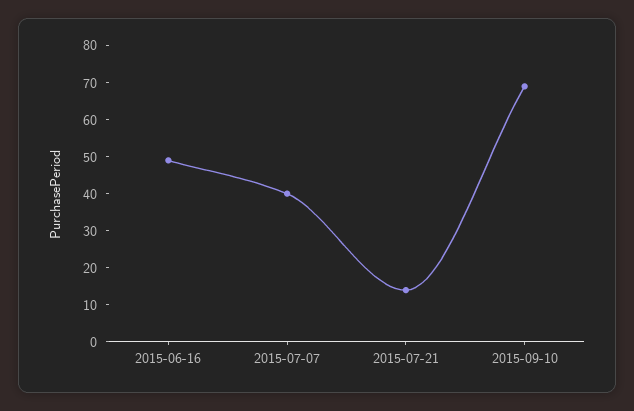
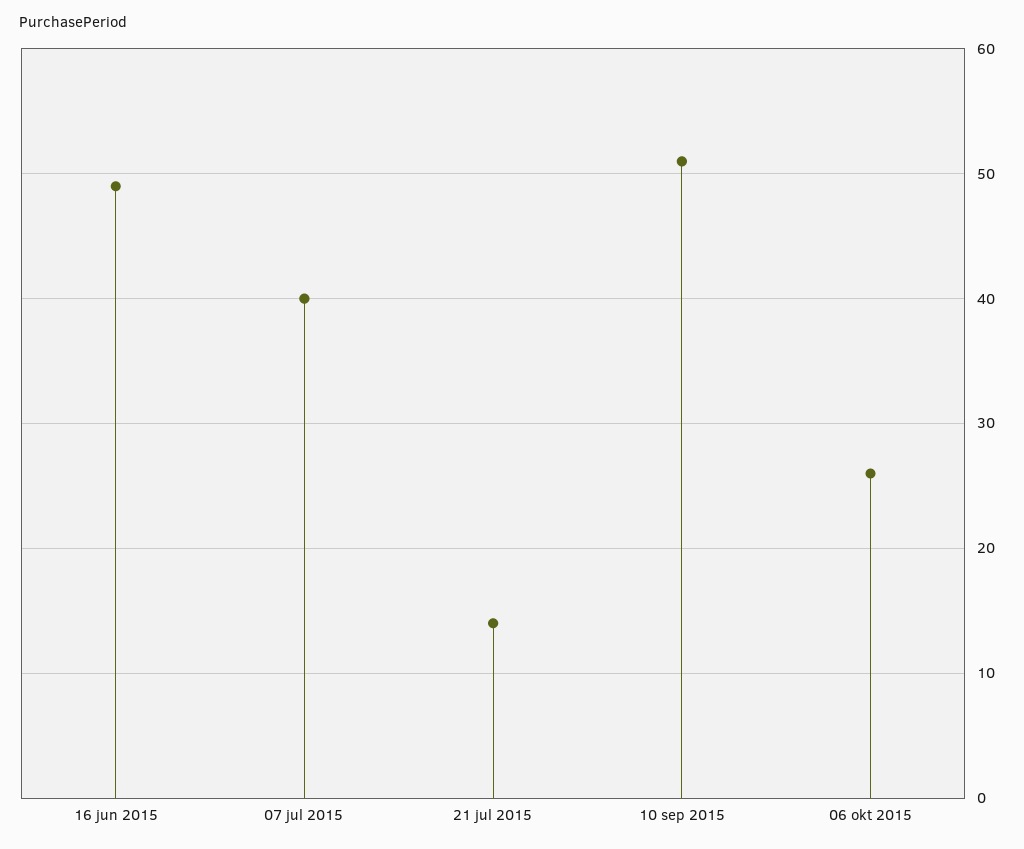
2015-09-10: 70 -> 51
06 okt 2015: none -> 26

